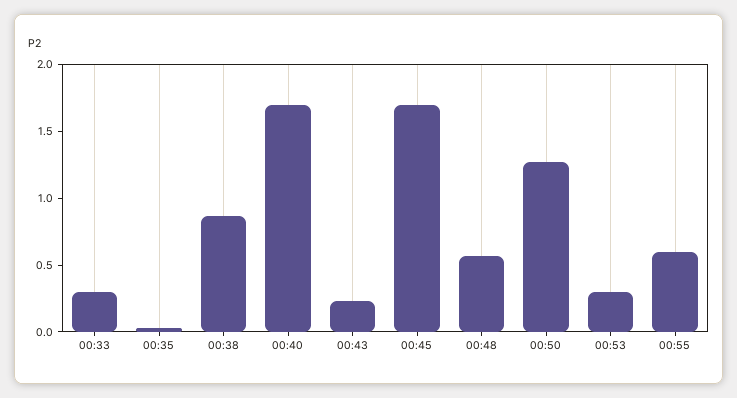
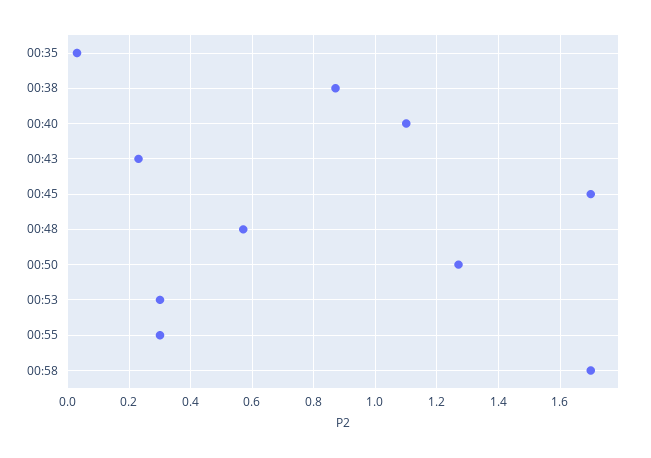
00:33: 0.3 -> none
00:40: 1.7 -> 1.1
00:55: 0.6 -> 0.3
00:58: none -> 1.7

